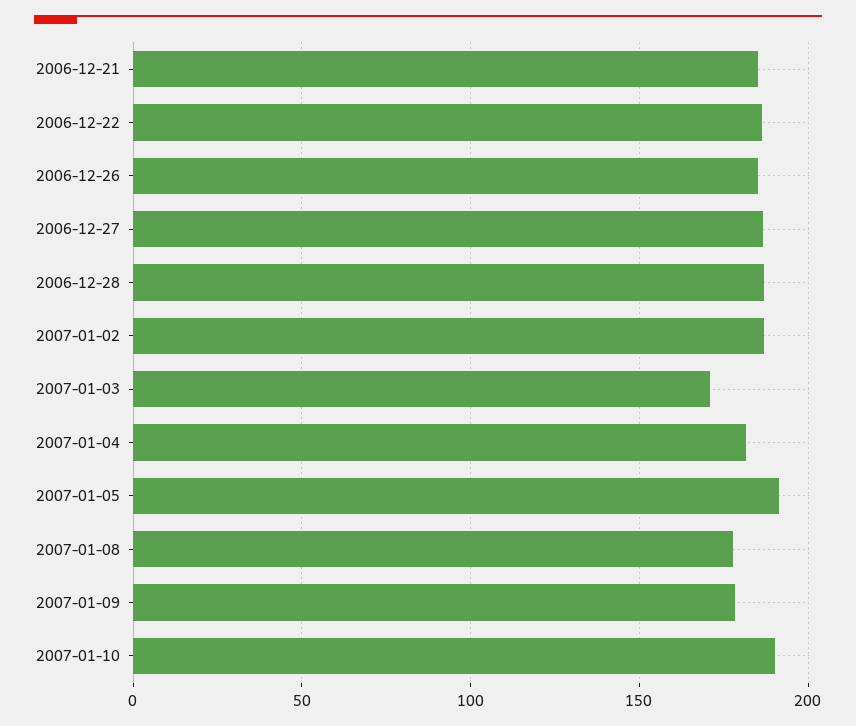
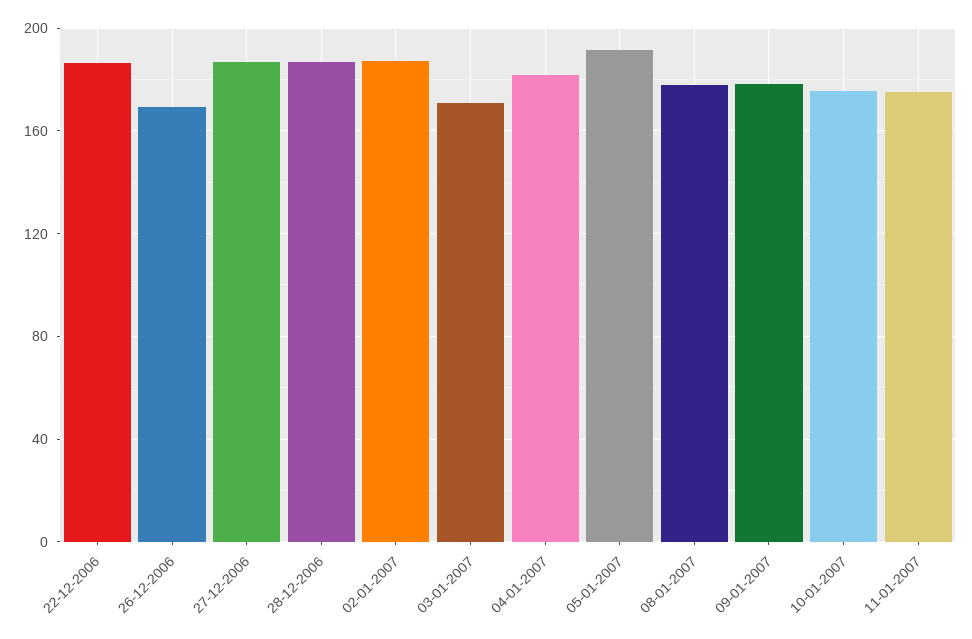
2006-12-21: 185 -> none
2006-12-26: 185 -> 170
2007-01-10: 190 -> 175
11-01-2007: none -> 175

